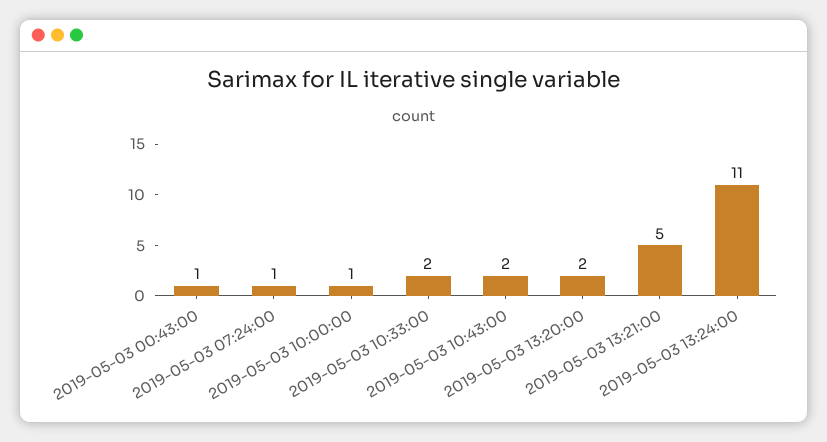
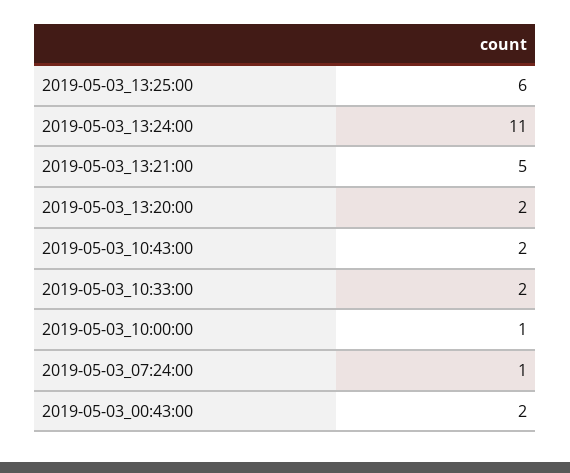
2019-05-03 00:43:00: 1 -> 2
2019-05-03_13:25:00: none -> 6

